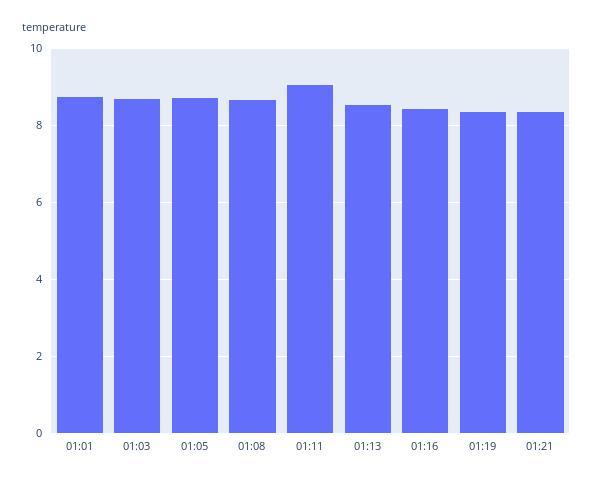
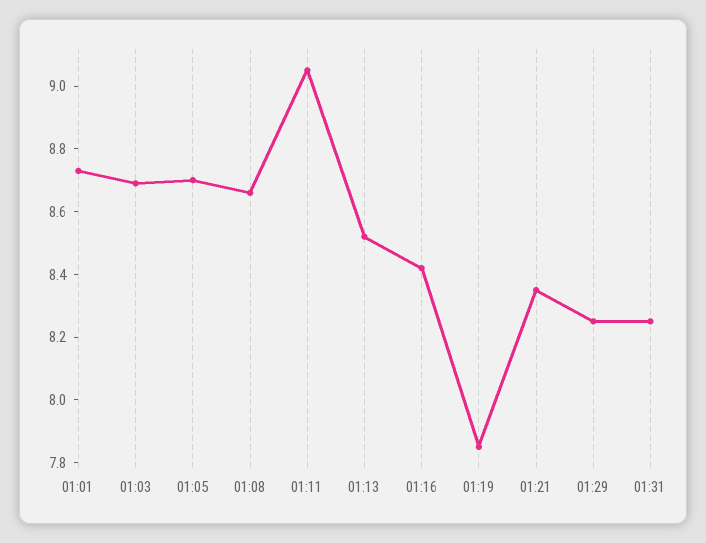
01:19: 8.4 -> 7.85
01:29: none -> 8.25
01:31: none -> 8.25

